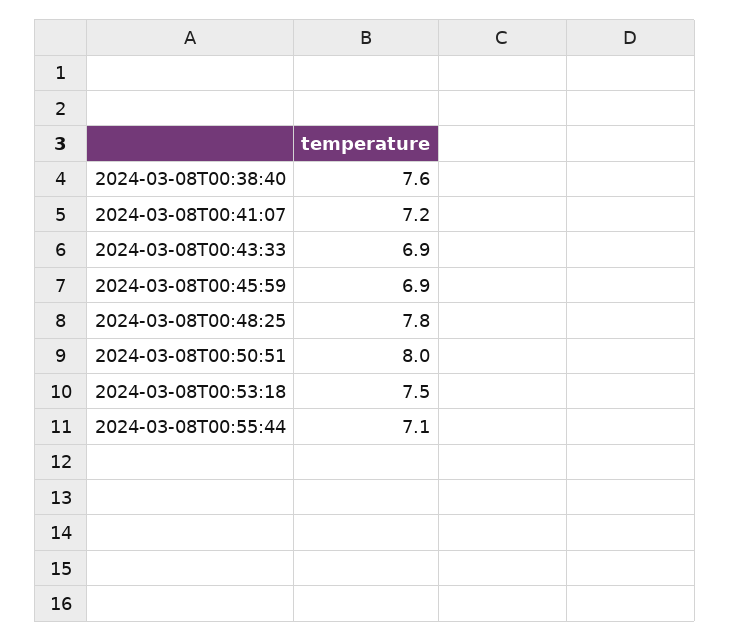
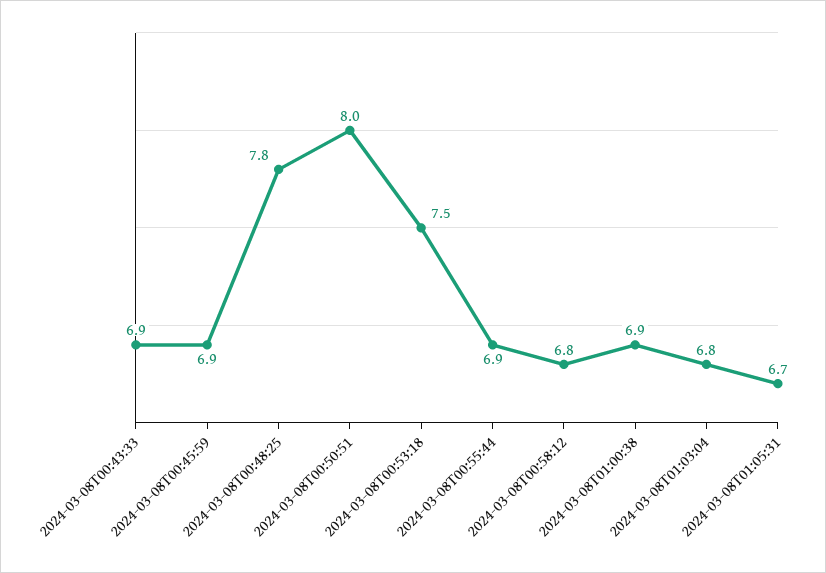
2024-03-08T00:38:40: 7.6 -> none
2024-03-08T00:41:07: 7.2 -> none
2024-03-08T00:55:44: 7.1 -> 6.9
2024-03-08T00:58:12: none -> 6.8
2024-03-08T01:00:38: none -> 6.9
2024-03-08T01:03:04: none -> 6.8
2024-03-08T01:05:31: none -> 6.7

